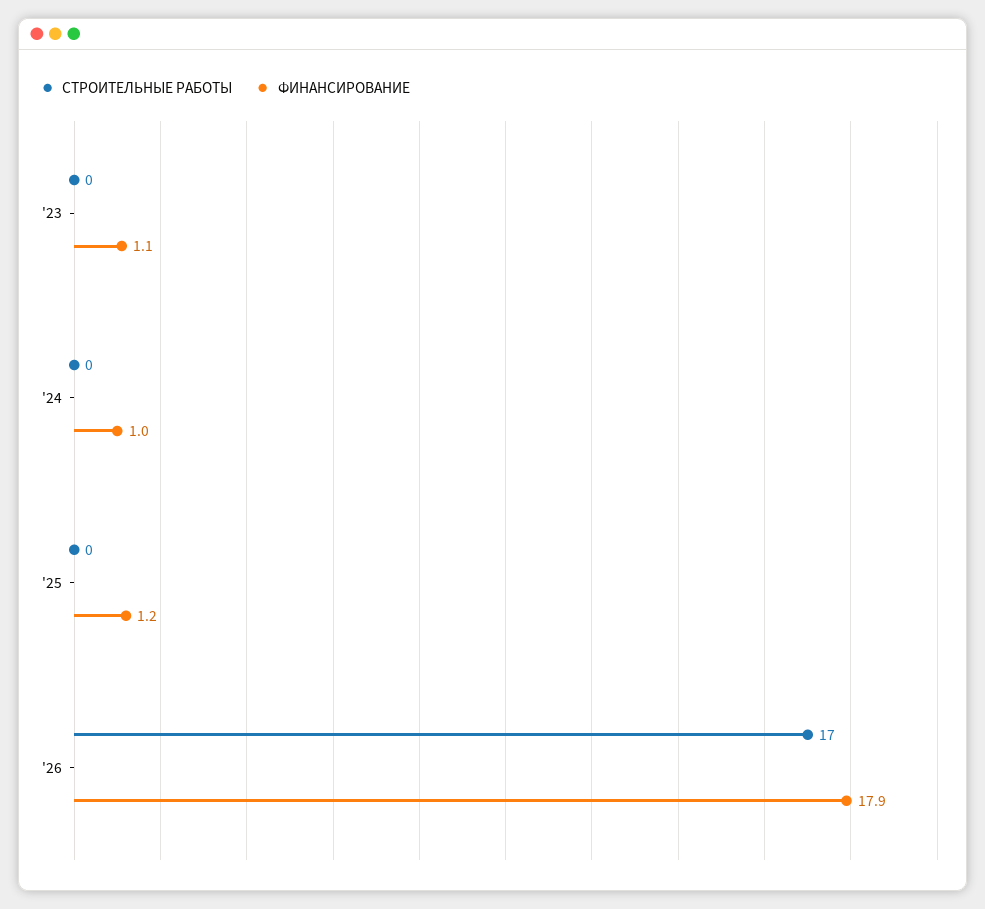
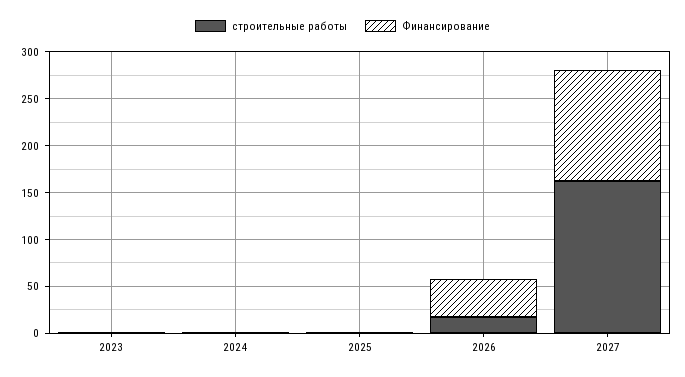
ФИНАНСИРОВАНИЕ, '26: 17.9 -> 40
СТРОИТЕЛЬНЫЕ РАБОТЫ, 2027: none -> 160
ФИНАНСИРОВАНИЕ, 2027: none -> 120

